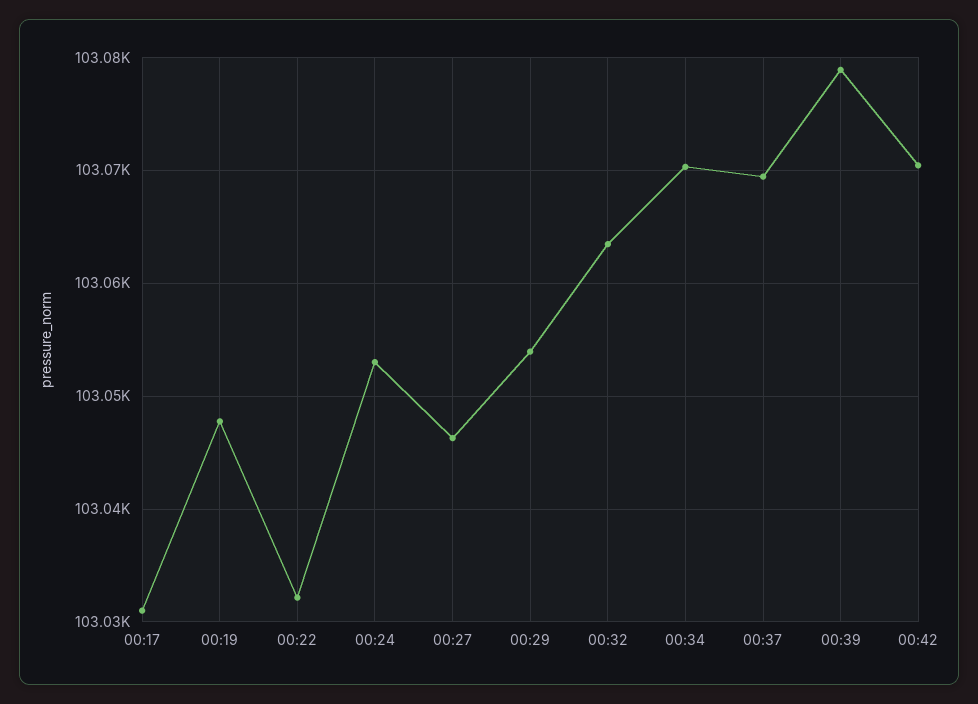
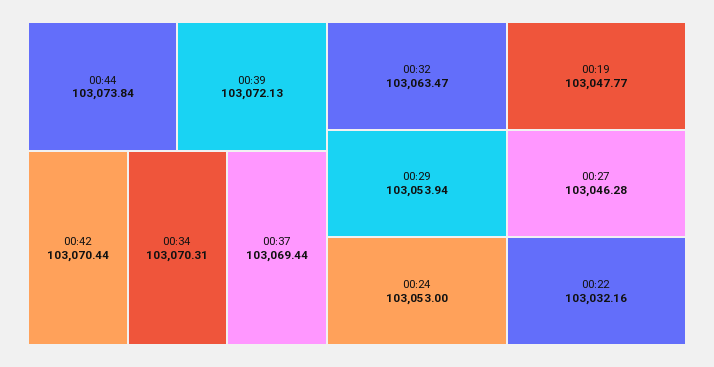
00:17: 103031 -> none
00:39: 103079 -> 103072.13
00:44: none -> 103073.84

